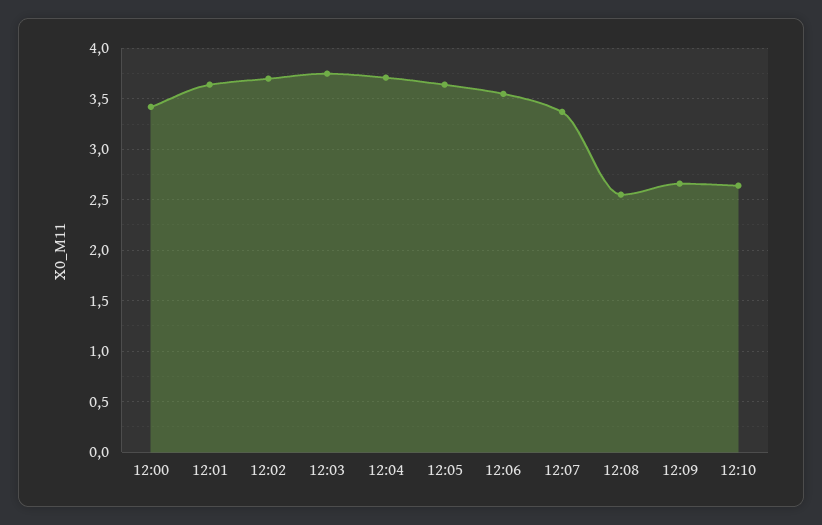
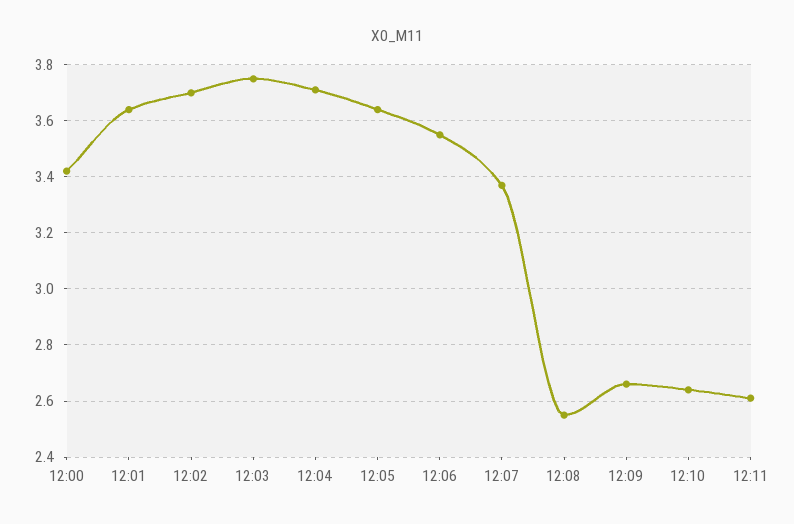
12:11: none -> 2.6

